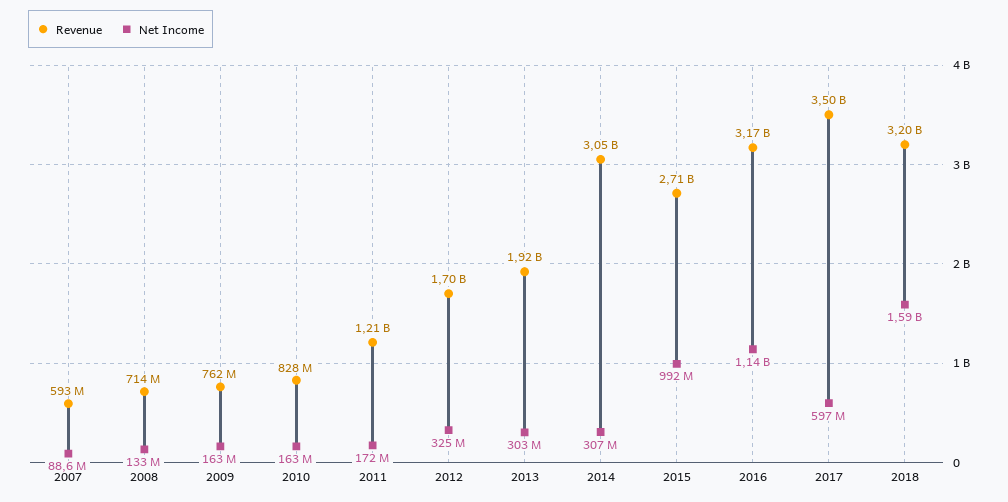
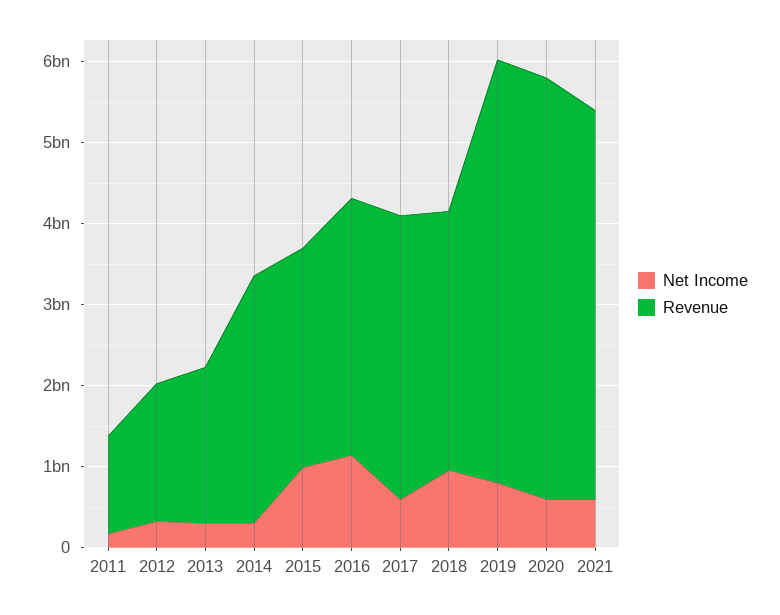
Revenue, 2007: 593000000 -> none
Net Income, 2007: 88600000 -> none
Revenue, 2008: 714000000 -> none
Net Income, 2008: 133000000 -> none
Revenue, 2009: 762000000 -> none
Net Income, 2009: 163000000 -> none
Revenue, 2010: 828000000 -> none
Net Income, 2010: 163000000 -> none
Net Income, 2018: 1590000000 -> 1000000000
Net Income, 2019: none -> 800000000
Revenue, 2019: none -> 5200000000
Net Income, 2020: none -> 600000000
Revenue, 2020: none -> 5200000000
Net Income, 2021: none -> 600000000
Revenue, 2021: none -> 4800000000

